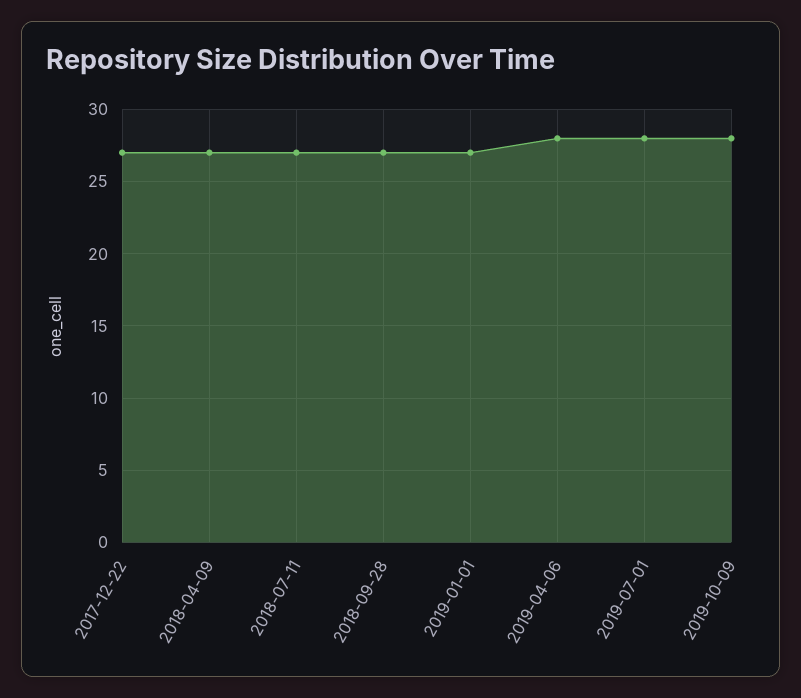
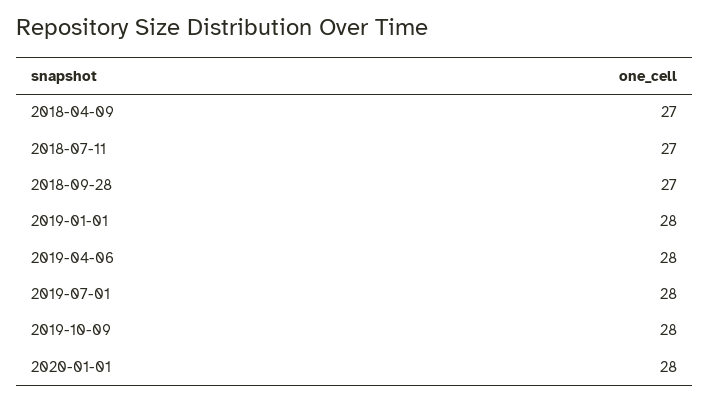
2017-12-22: 27 -> none
2019-01-01: 27 -> 28
2020-01-01: none -> 28

